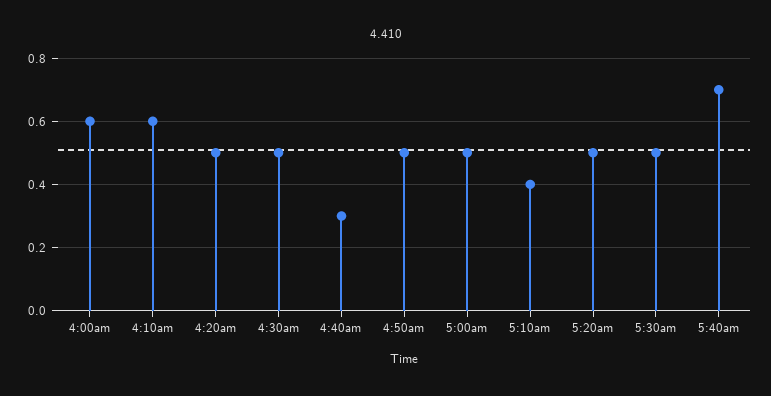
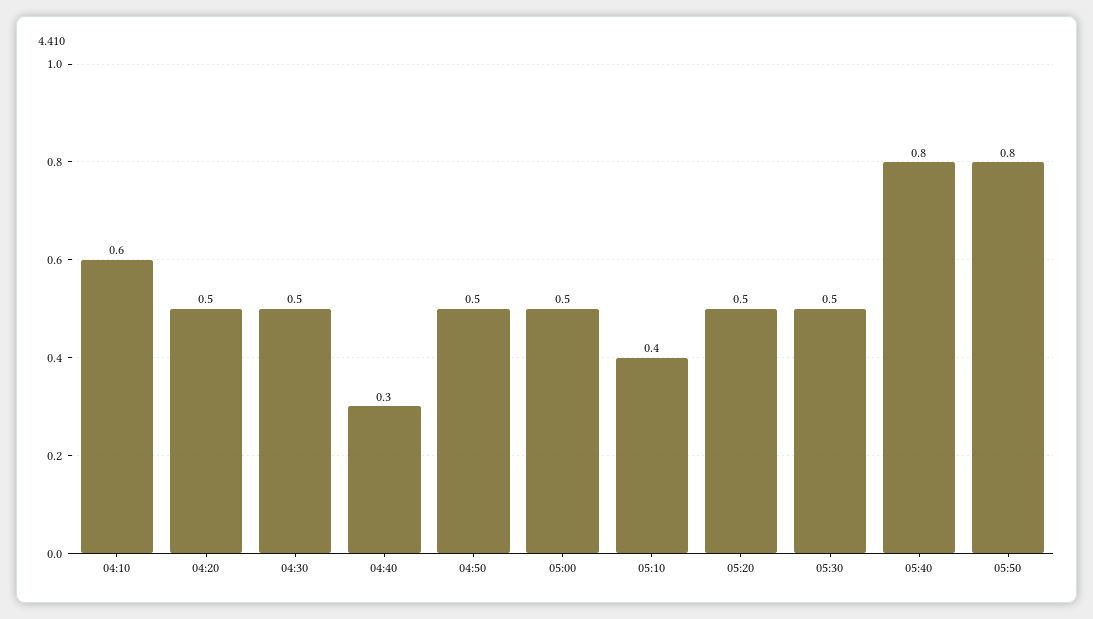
4:00am: 0.6 -> none
5:40am: 0.7 -> 0.8
05:50: none -> 0.8

